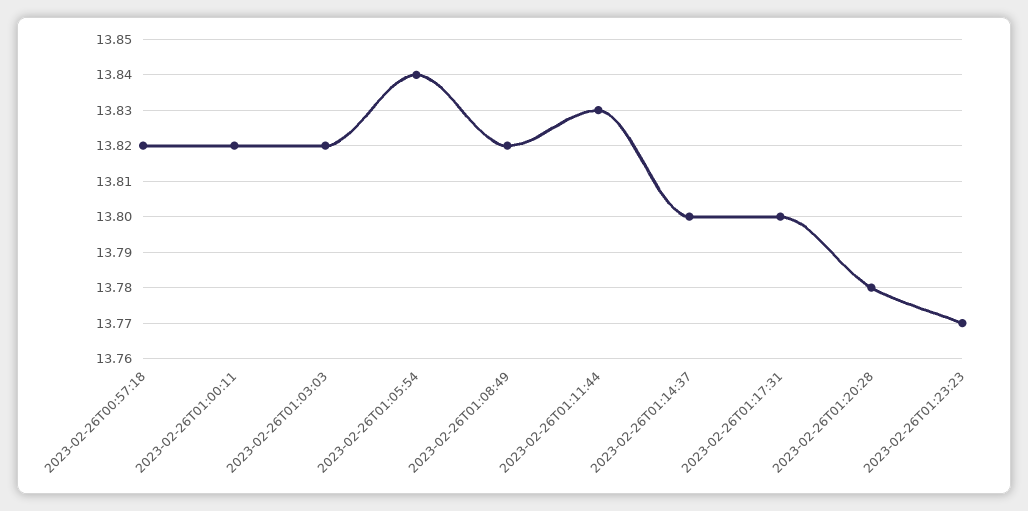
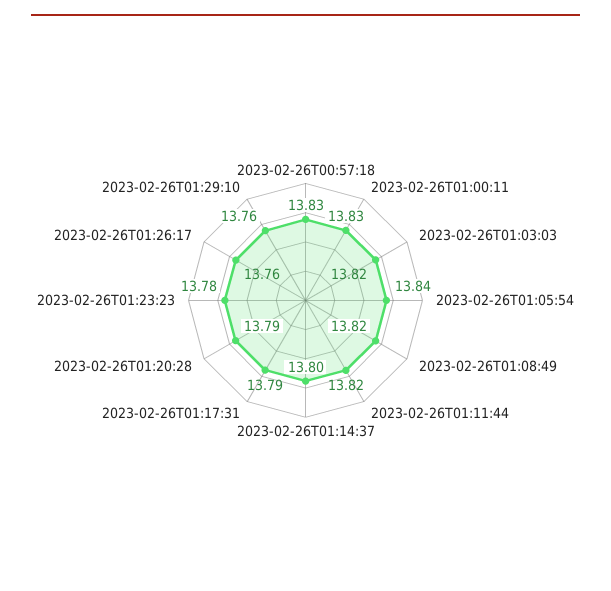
2023-02-26T00:57:18: 13.82 -> 13.83
2023-02-26T01:00:11: 13.82 -> 13.83
2023-02-26T01:11:44: 13.83 -> 13.82
2023-02-26T01:17:31: 13.8 -> 13.79
2023-02-26T01:20:28: 13.78 -> 13.79
2023-02-26T01:23:23: 13.77 -> 13.78
2023-02-26T01:26:17: none -> 13.76
2023-02-26T01:29:10: none -> 13.76

